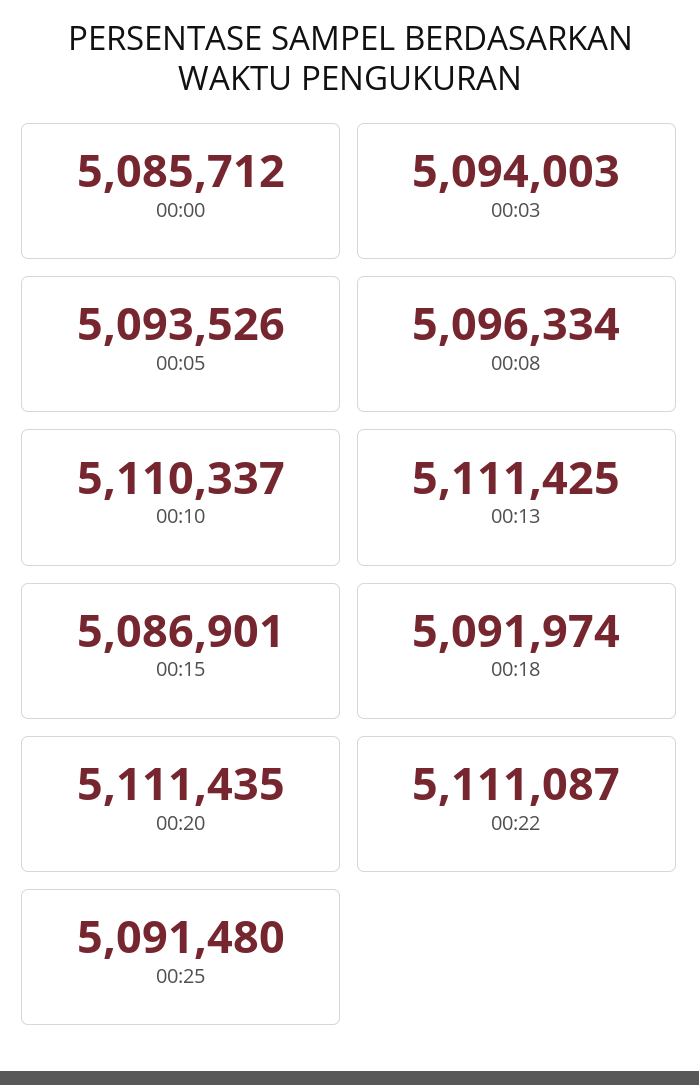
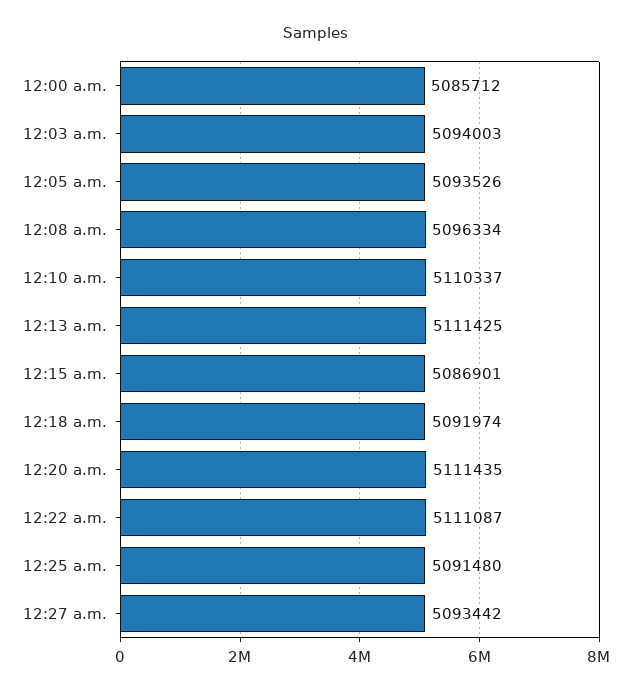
12:27 a.m.: none -> 5093442

